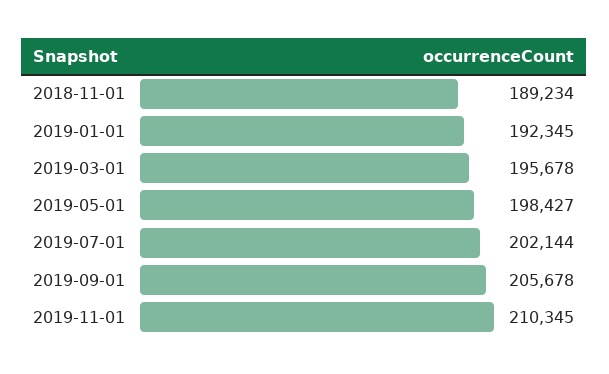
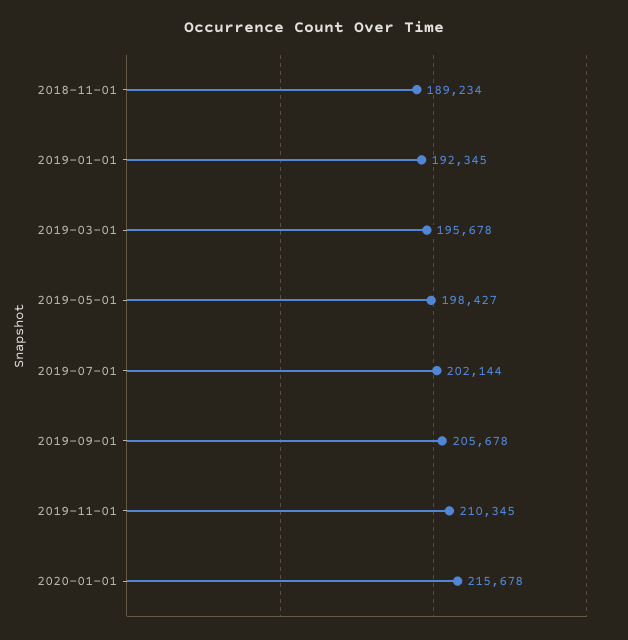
2020-01-01: none -> 215678

